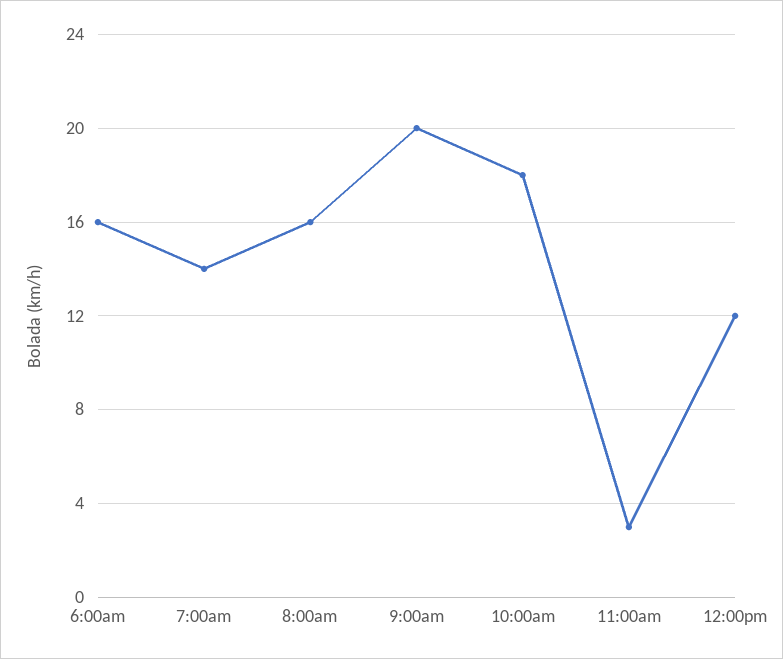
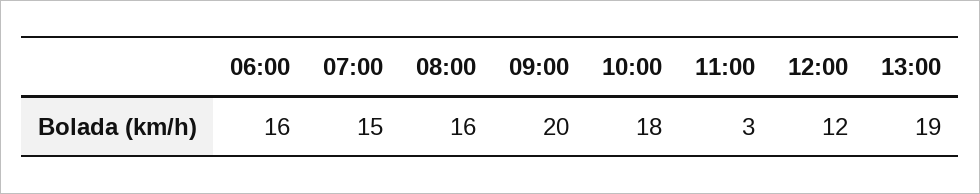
7:00am: 14 -> 15
13:00: none -> 19

